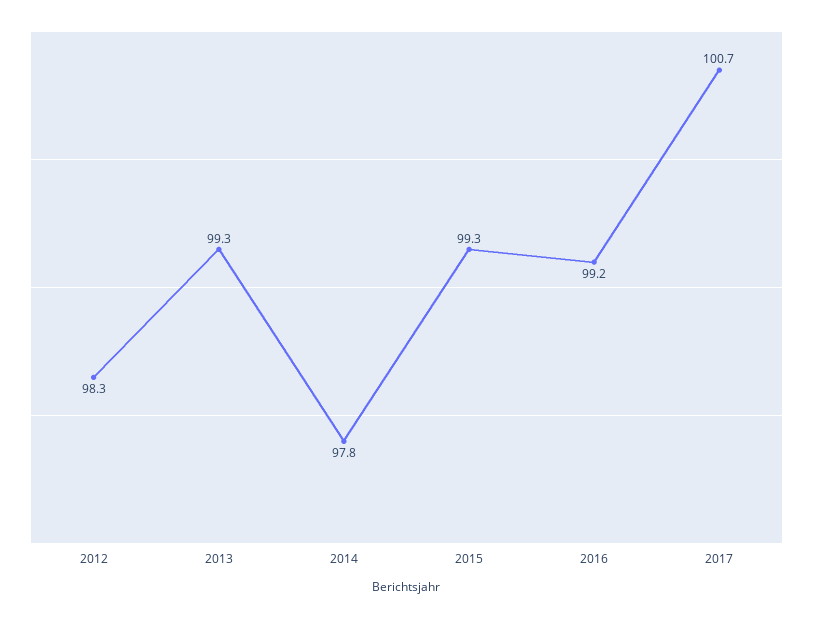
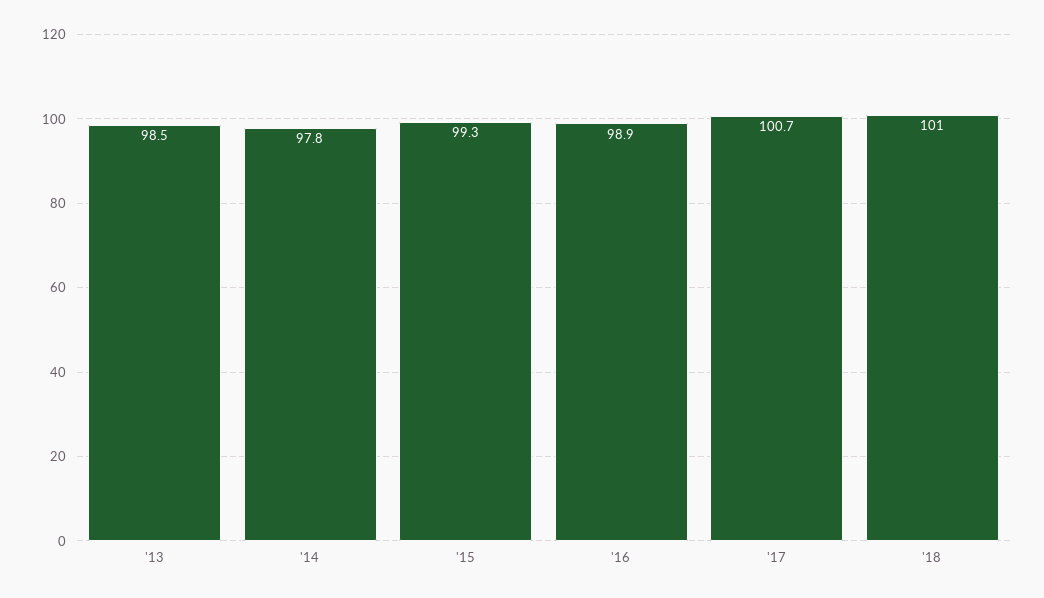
2012: 98.3 -> none
2013: 99.3 -> 98.5
2016: 99.2 -> 98.9
'18: none -> 101

